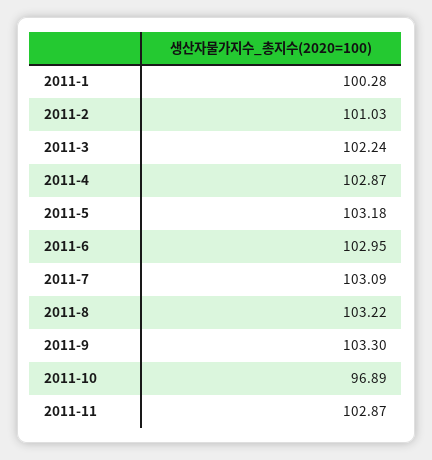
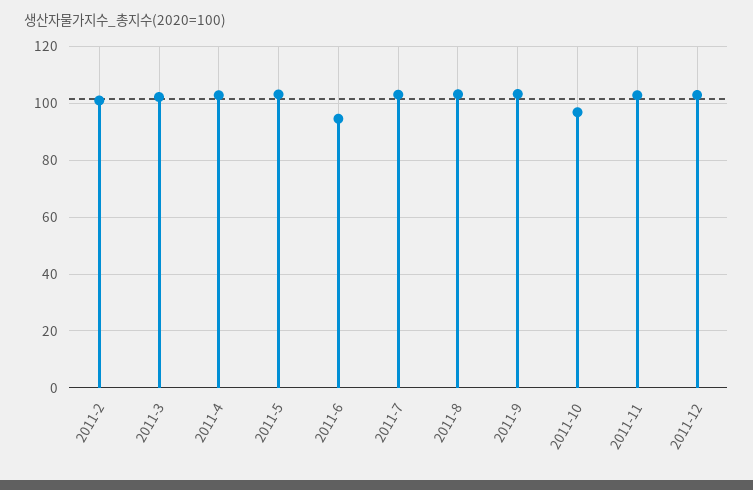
2011-1: 100.28 -> none
2011-6: 102.95 -> 95
2011-12: none -> 102.5

